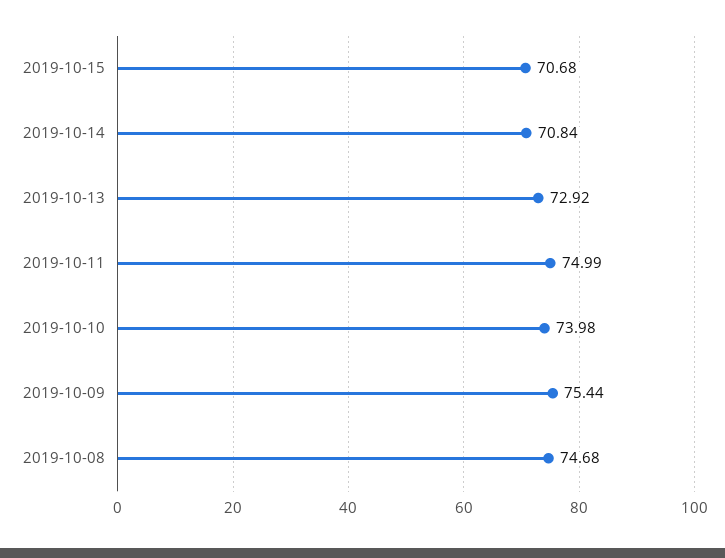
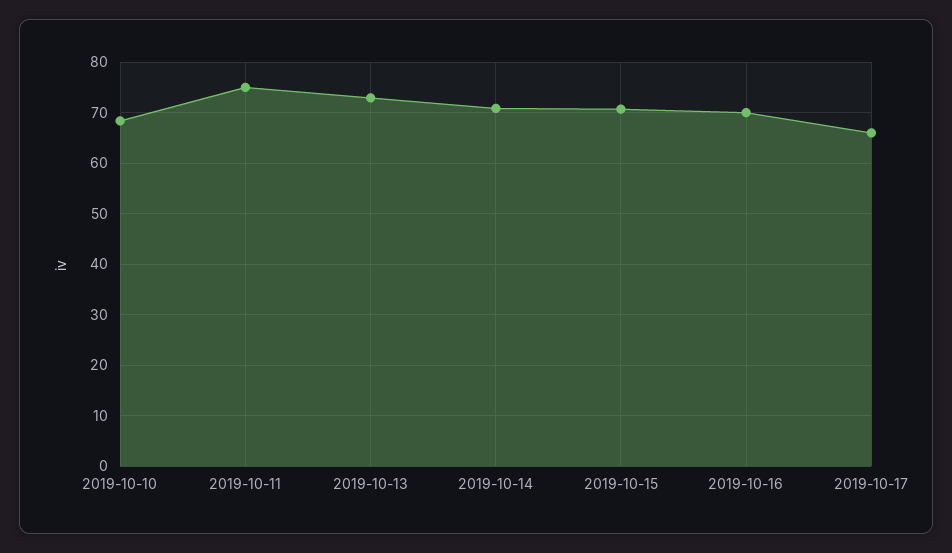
2019-10-10: 73.98 -> 68
2019-10-09: 75.44 -> none
2019-10-08: 74.68 -> none
2019-10-16: none -> 70
2019-10-17: none -> 66

